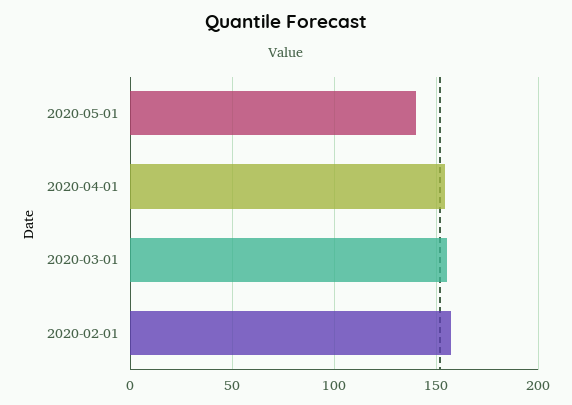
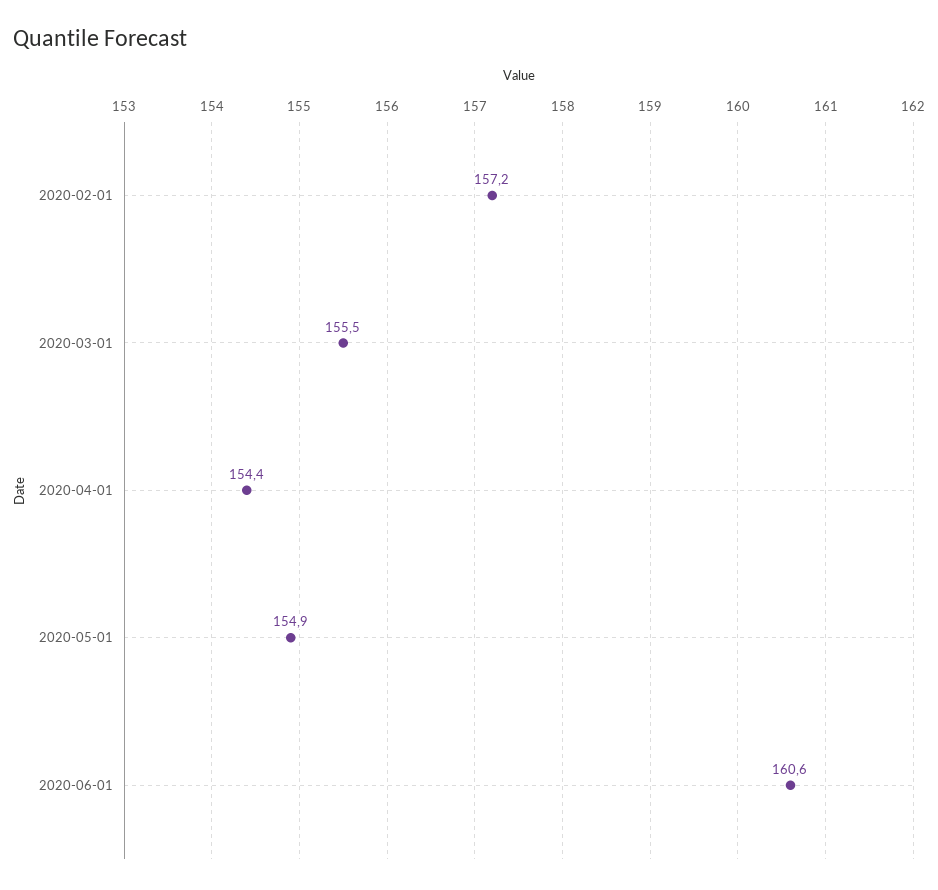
2020-05-01: 140 -> 154.9
2020-06-01: none -> 160.6

